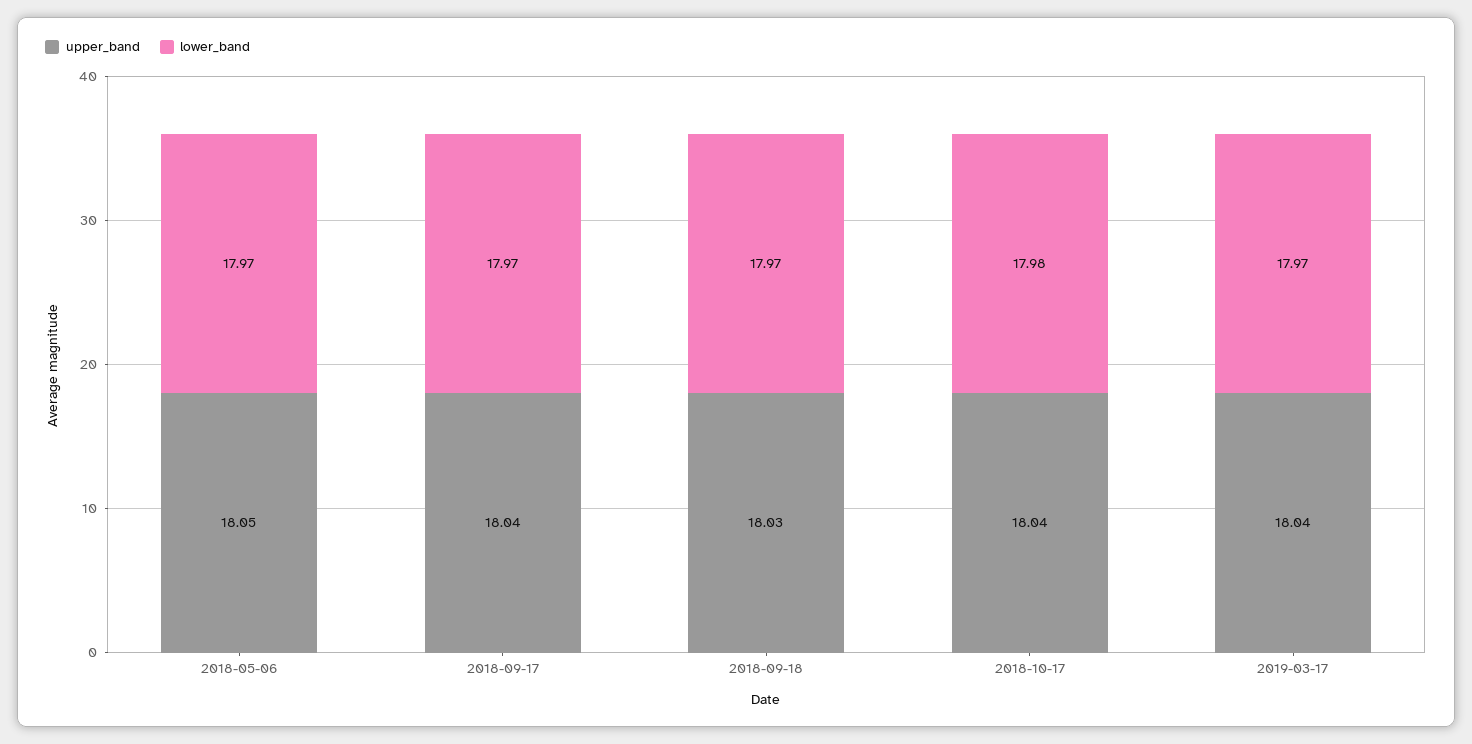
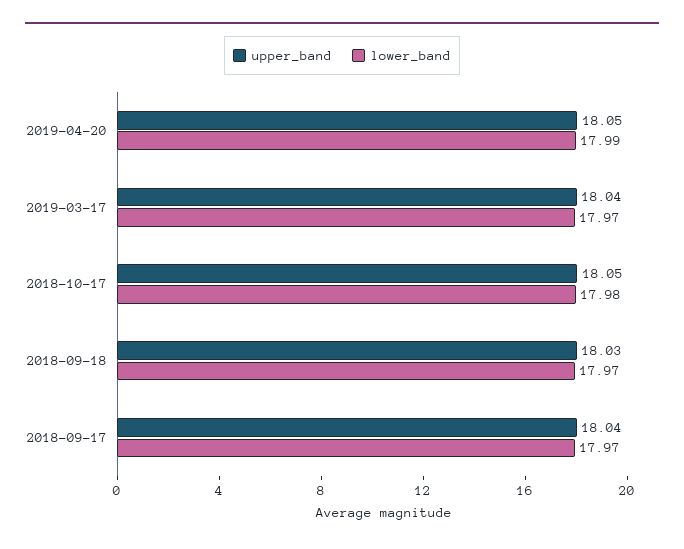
upper_band, 2018-05-06: 18.05 -> none
lower_band, 2018-05-06: 17.97 -> none
upper_band, 2018-10-17: 18.04 -> 18.05
upper_band, 2019-04-20: none -> 18.05
lower_band, 2019-04-20: none -> 17.99

